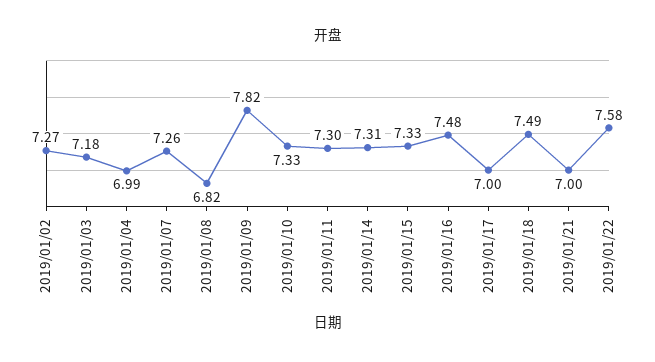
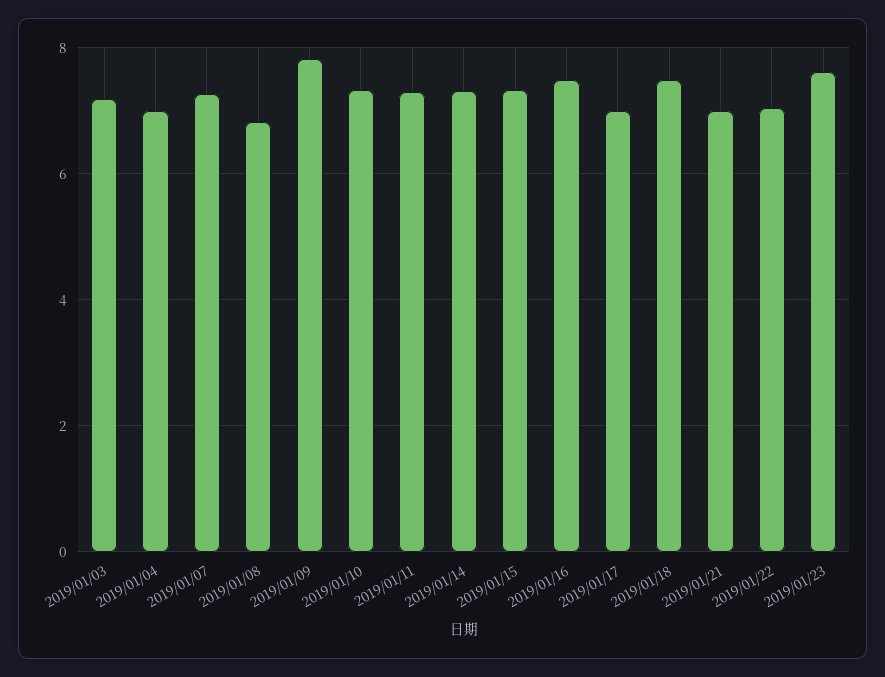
2019/01/02: 7.27 -> none
2019/01/22: 7.58 -> 7
2019/01/23: none -> 7.6

